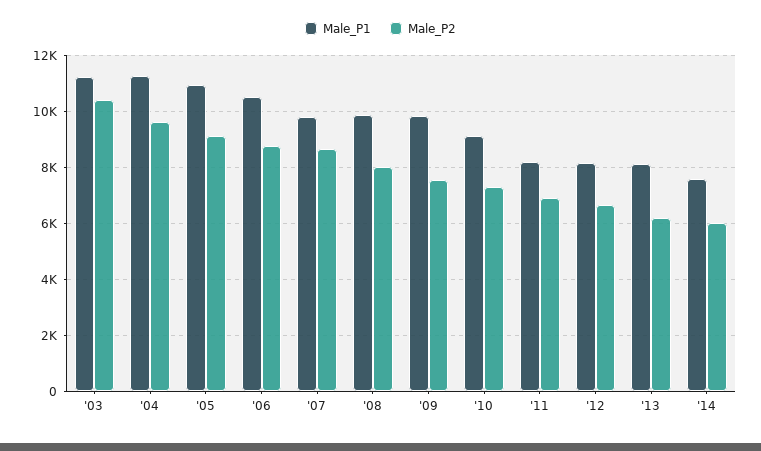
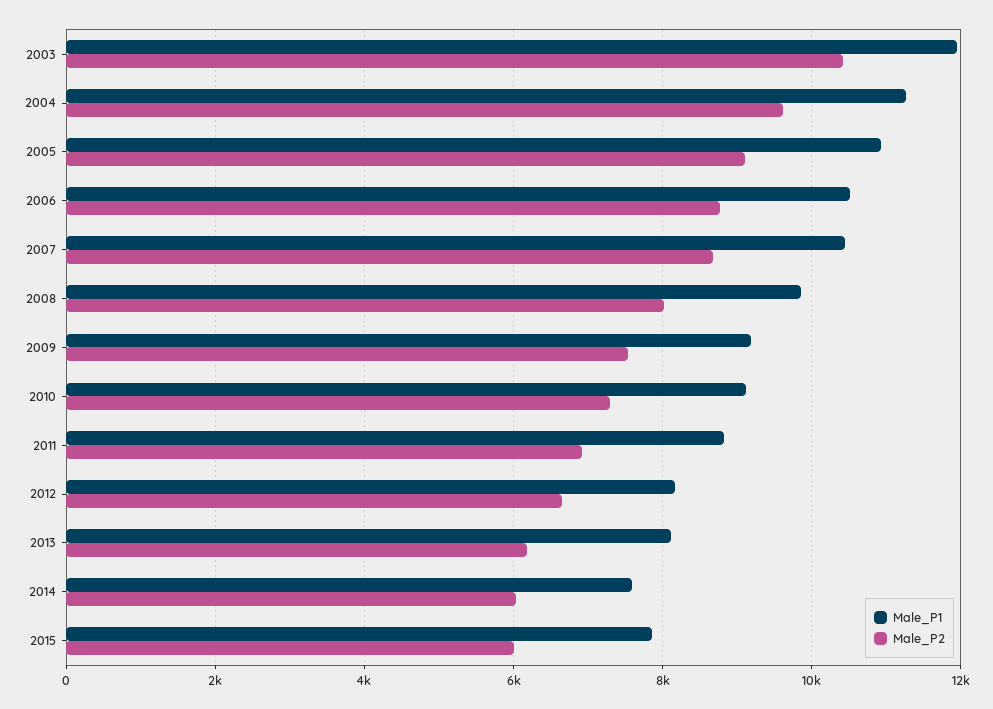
Male_P1, '03: 11250 -> 12000
Male_P1, '07: 9750 -> 10400
Male_P1, '09: 9750 -> 9200
Male_P1, '11: 8250 -> 8800
Male_P1, 2015: none -> 7800
Male_P2, 2015: none -> 6000

